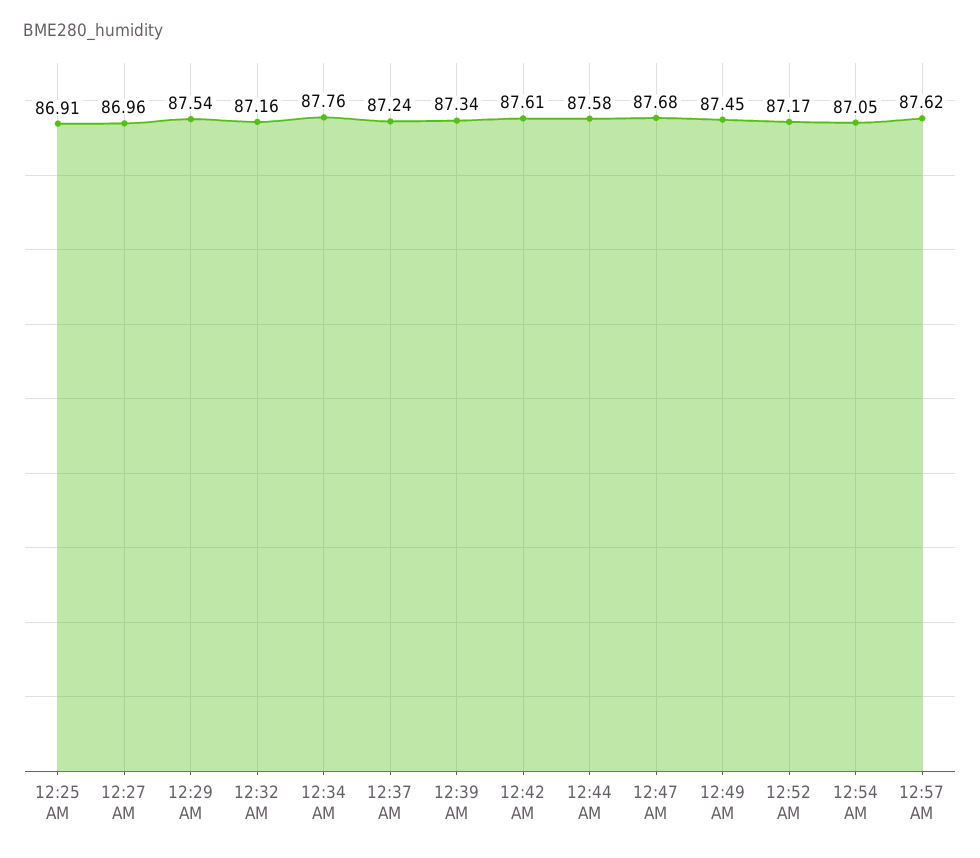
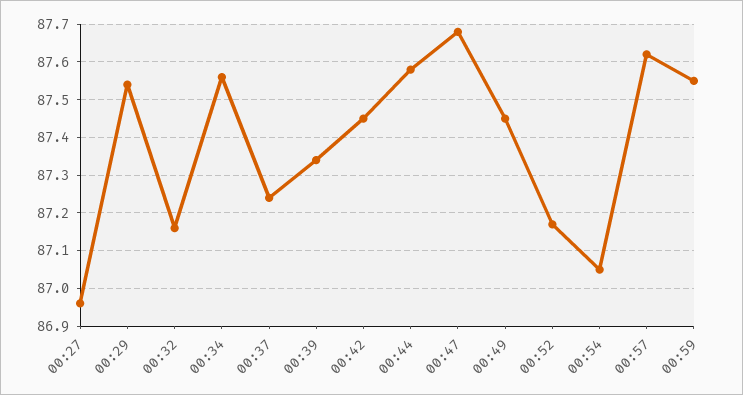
12:25 AM: 86.91 -> none
12:34 AM: 87.76 -> 87.55
12:42 AM: 87.61 -> 87.45
00:59: none -> 87.55

